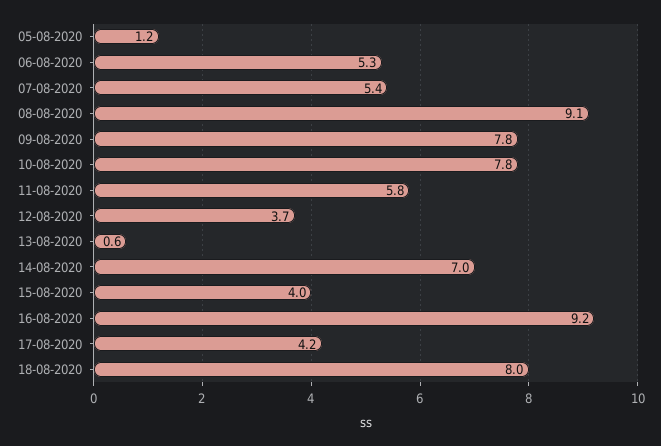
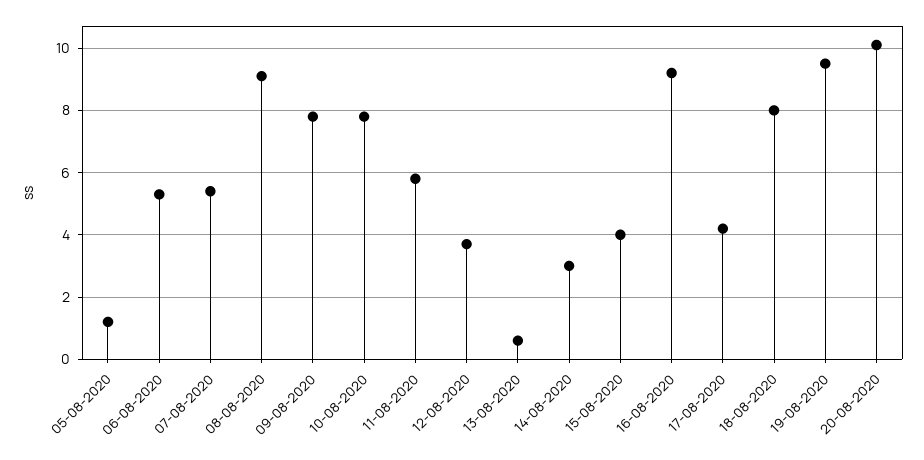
14-08-2020: 7 -> 3
19-08-2020: none -> 9.5
20-08-2020: none -> 10

